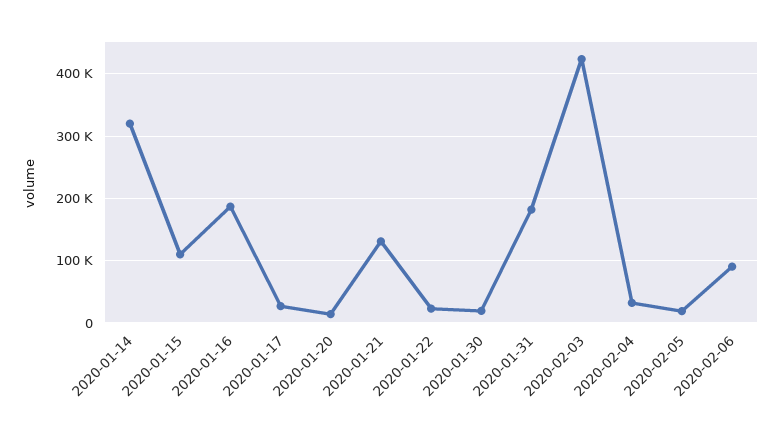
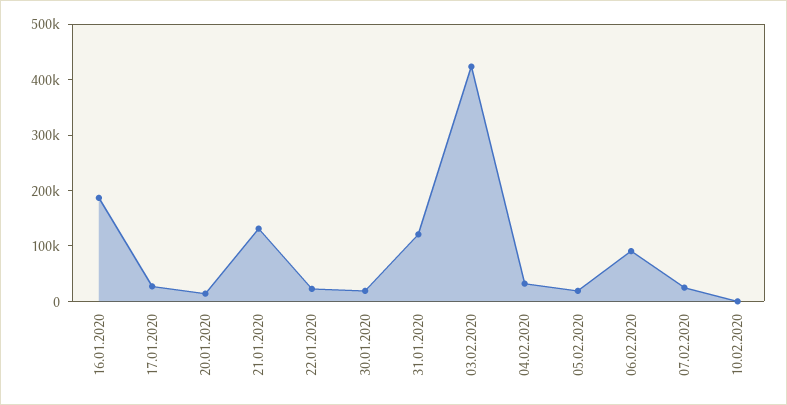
2020-01-14: 320000 -> none
2020-01-15: 110000 -> none
2020-01-31: 180000 -> 120000
07.02.2020: none -> 20000
10.02.2020: none -> 0

